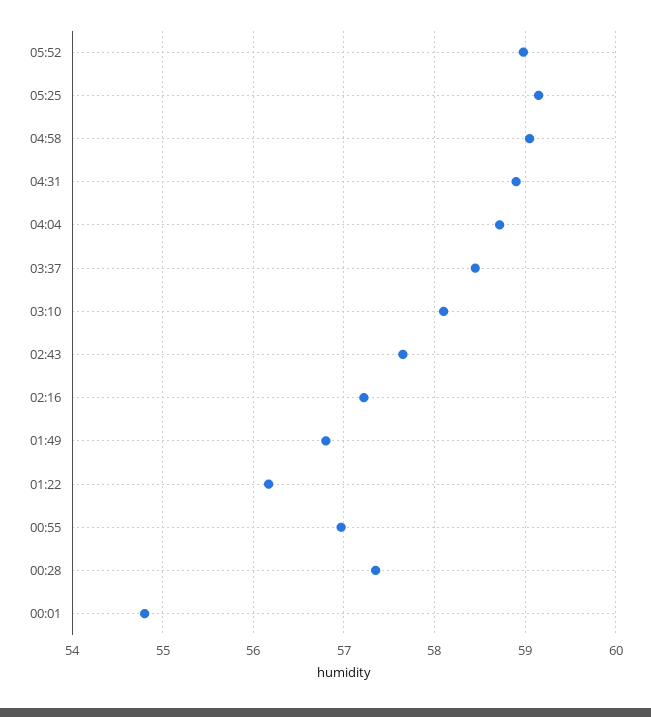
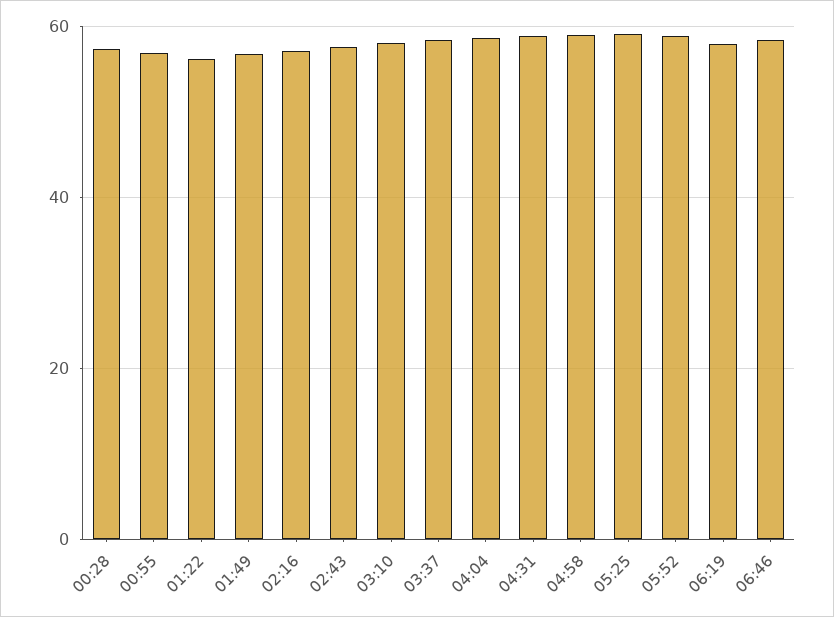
00:01: 54.8 -> none
06:19: none -> 58
06:46: none -> 58

